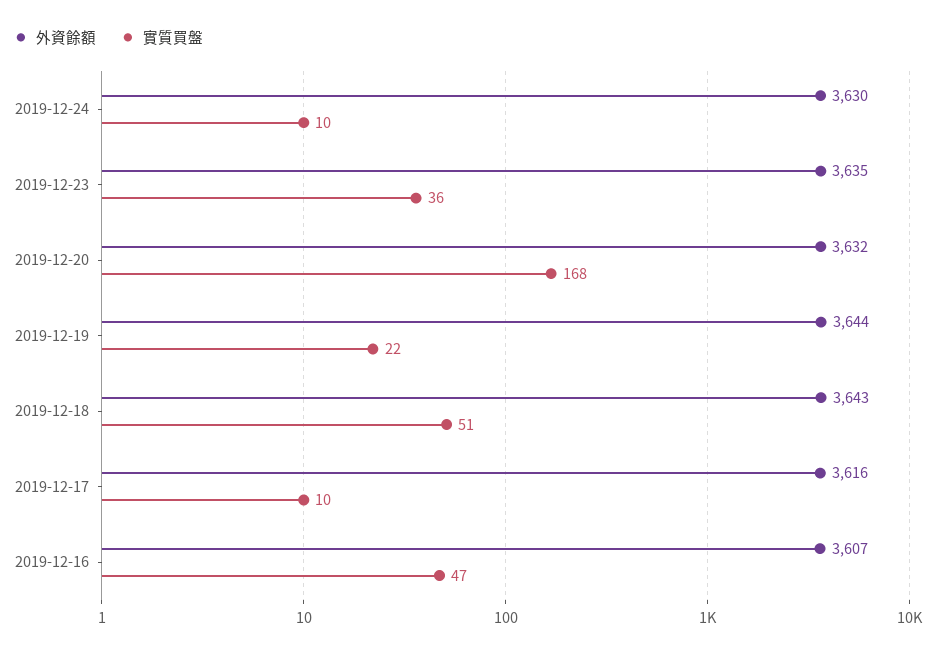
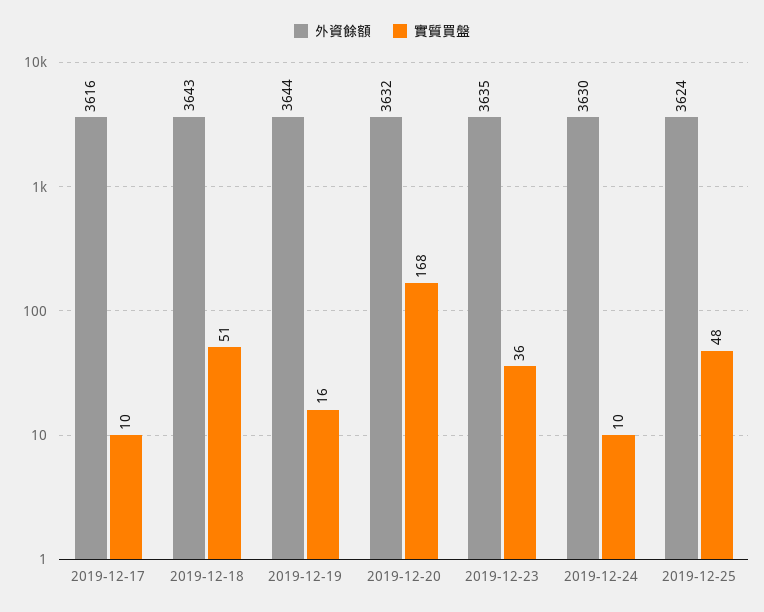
實質買盤, 2019-12-19: 22 -> 16
外資餘額, 2019-12-16: 3607 -> none
實質買盤, 2019-12-16: 47 -> none
外資餘額, 2019-12-25: none -> 3624
實質買盤, 2019-12-25: none -> 48

